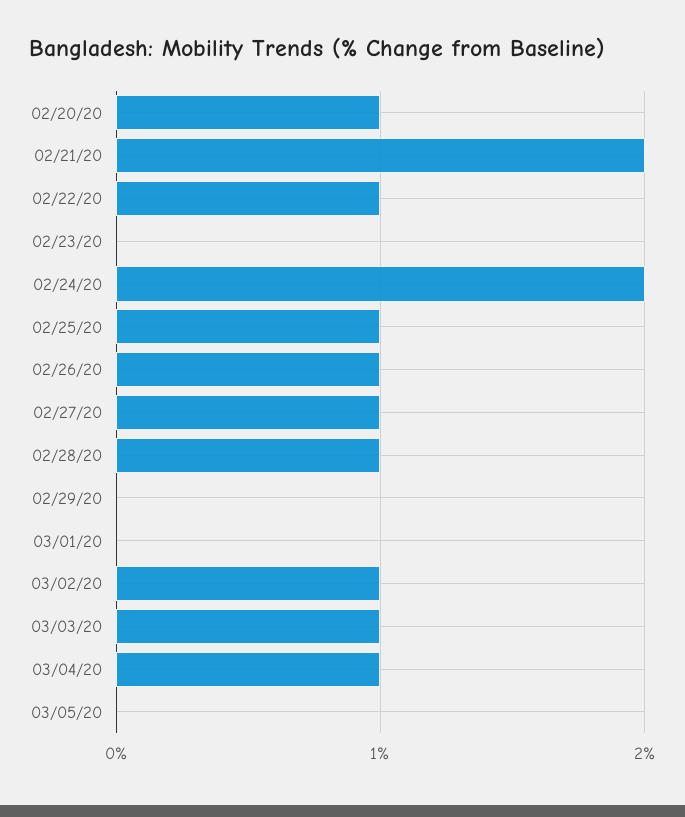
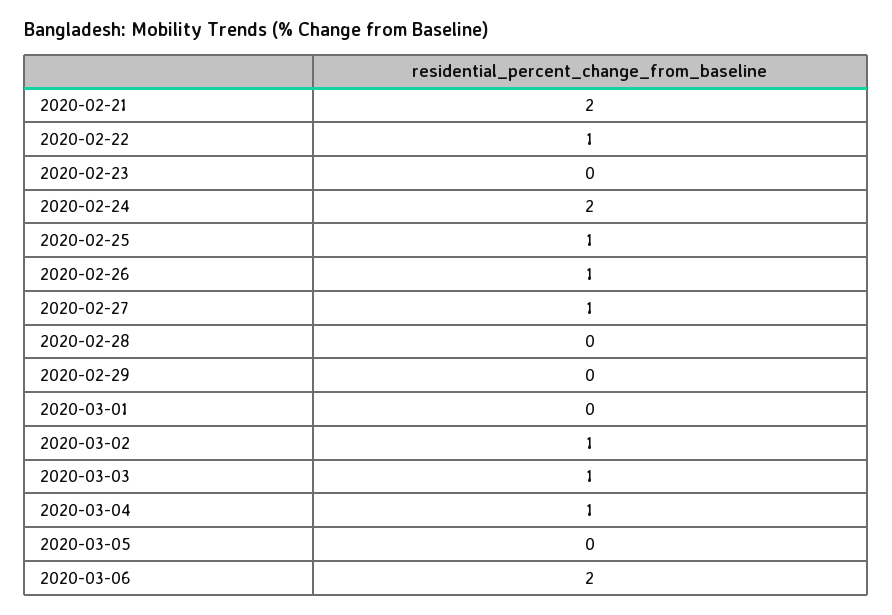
02/20/20: 1 -> none
02/28/20: 1 -> 0
2020-03-06: none -> 2

